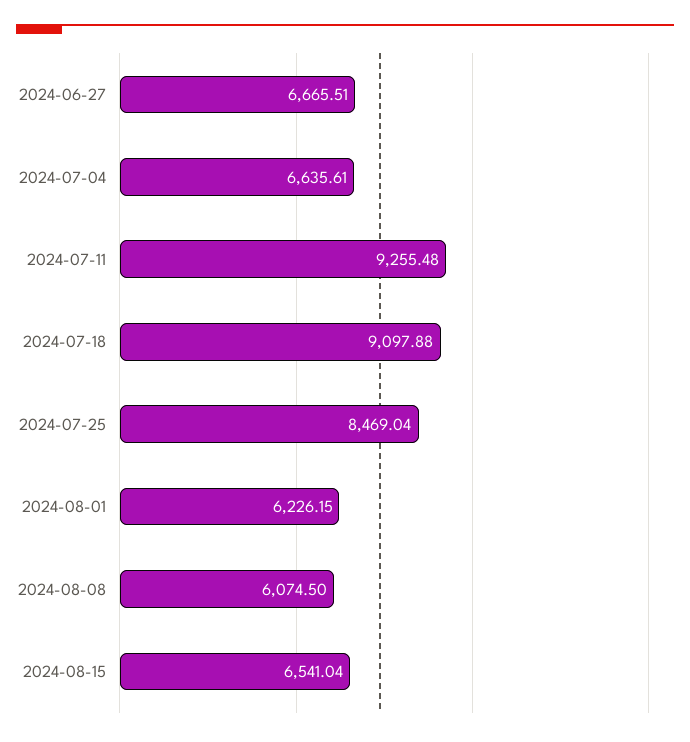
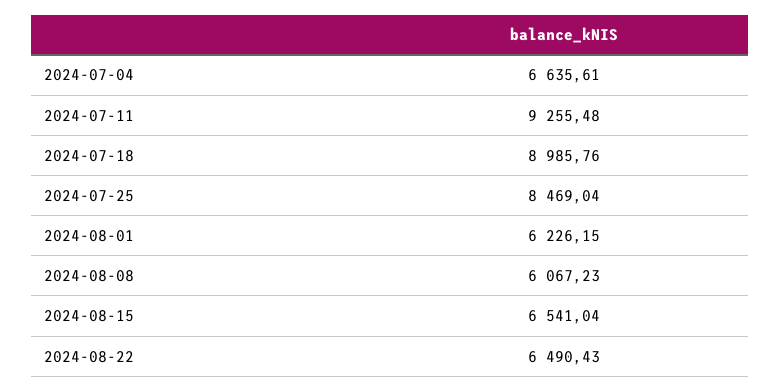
2024-06-27: 6665.51 -> none
2024-07-18: 9097.88 -> 8985.76
2024-08-08: 6074.5 -> 6067.23
2024-08-22: none -> 6490.43

